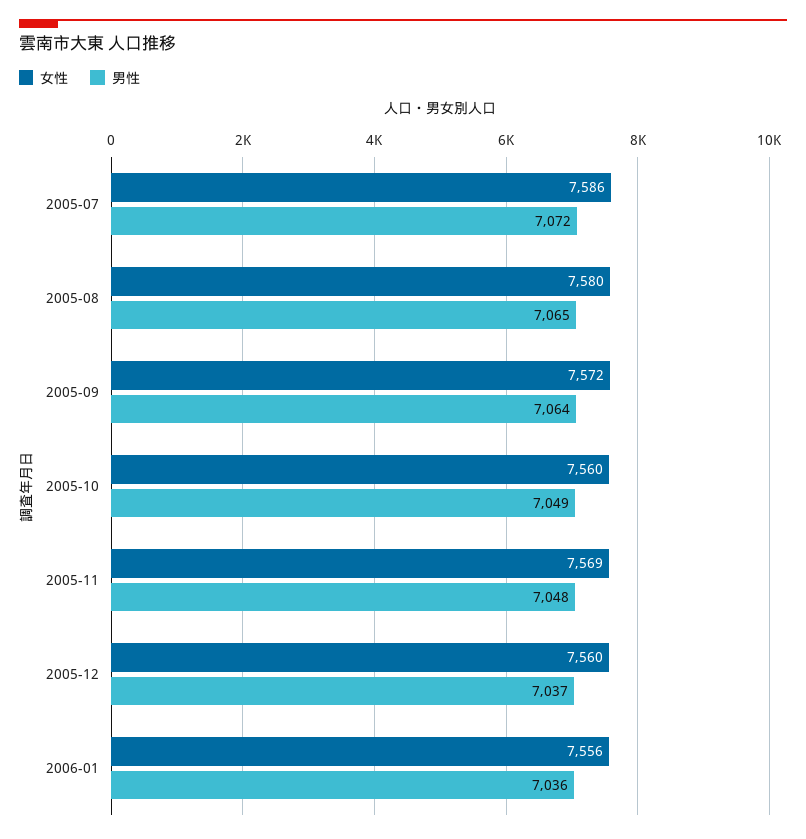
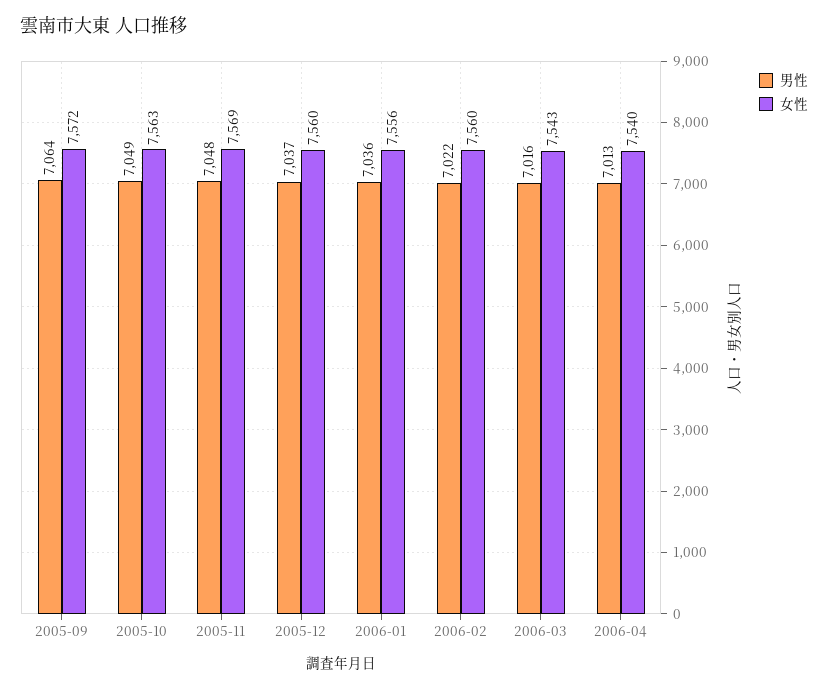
女性, 2005-07: 7586 -> none
男性, 2005-07: 7072 -> none
女性, 2005-08: 7580 -> none
男性, 2005-08: 7065 -> none
女性, 2005-10: 7560 -> 7563
男性, 2006-02: none -> 7022
女性, 2006-02: none -> 7560
男性, 2006-03: none -> 7016
女性, 2006-03: none -> 7543
男性, 2006-04: none -> 7013
女性, 2006-04: none -> 7540

